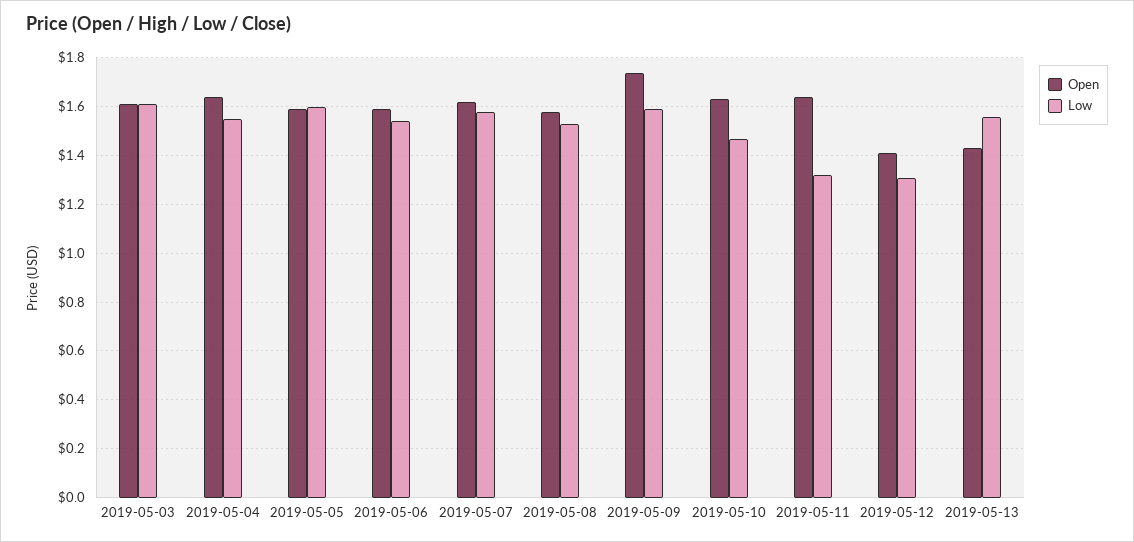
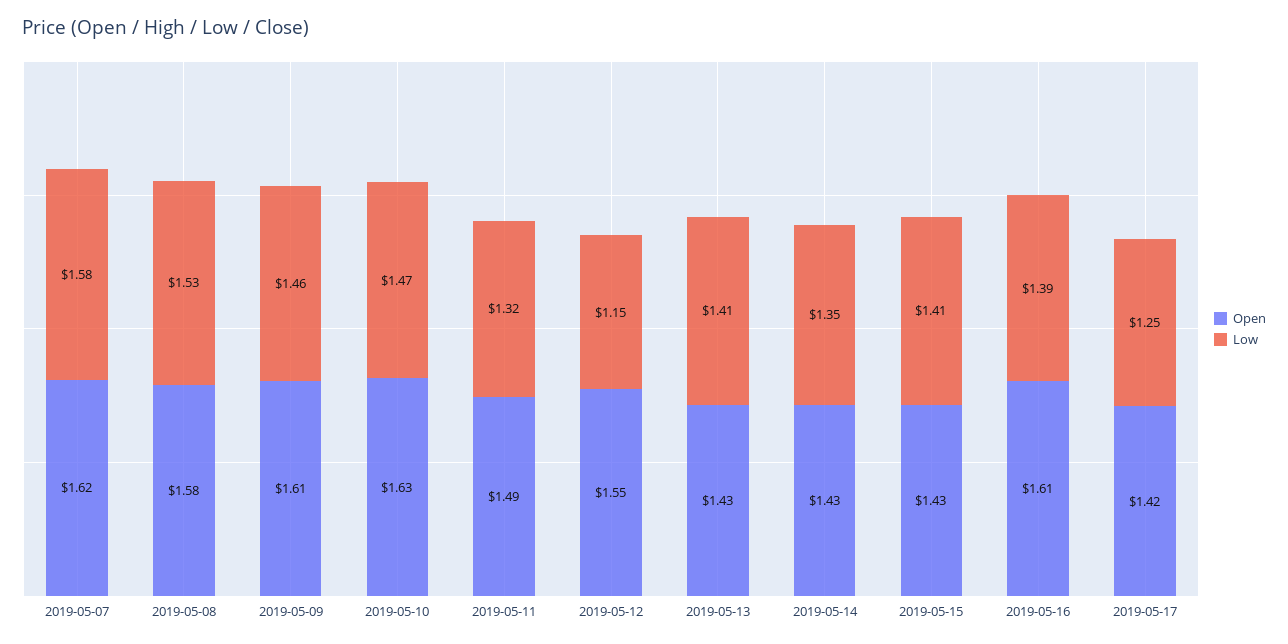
Open, 2019-05-03: 1.6 -> none
Low, 2019-05-03: 1.6 -> none
Open, 2019-05-04: 1.65 -> none
Low, 2019-05-04: 1.55 -> none
Open, 2019-05-05: 1.6 -> none
Low, 2019-05-05: 1.6 -> none
Open, 2019-05-06: 1.6 -> none
Low, 2019-05-06: 1.55 -> none
Open, 2019-05-09: 1.75 -> 1.61
Low, 2019-05-09: 1.6 -> 1.46
Open, 2019-05-11: 1.65 -> 1.49
Open, 2019-05-12: 1.4 -> 1.55
Low, 2019-05-12: 1.3 -> 1.15
Low, 2019-05-13: 1.55 -> 1.41
Open, 2019-05-14: none -> 1.43
Low, 2019-05-14: none -> 1.35
Open, 2019-05-15: none -> 1.43
Low, 2019-05-15: none -> 1.41
Open, 2019-05-16: none -> 1.61
Low, 2019-05-16: none -> 1.39
Open, 2019-05-17: none -> 1.42
Low, 2019-05-17: none -> 1.25

